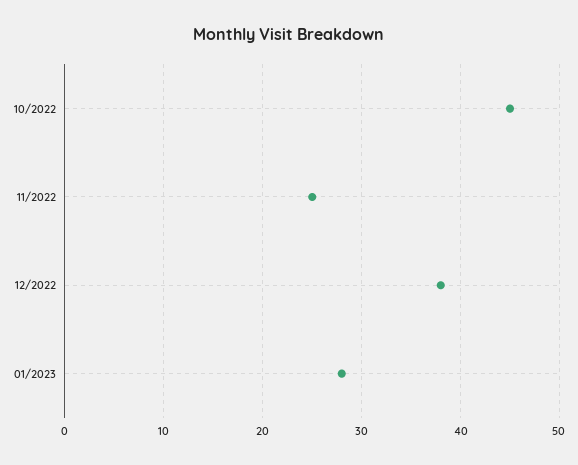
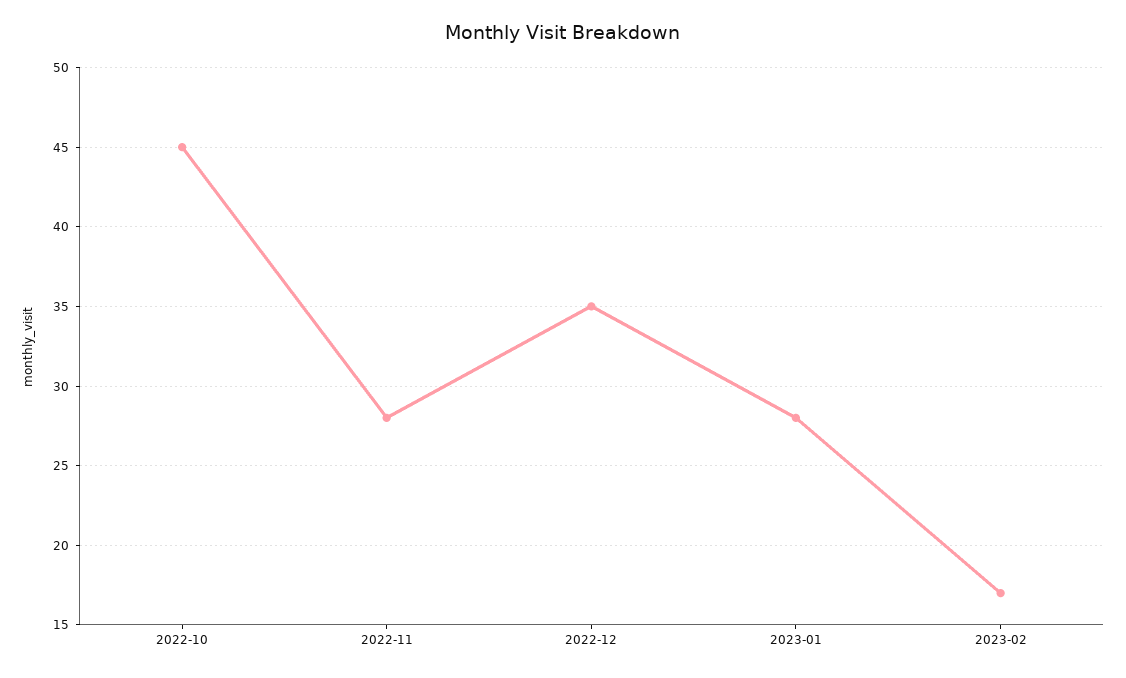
11/2022: 25 -> 28
12/2022: 38 -> 35
2023-02: none -> 17

